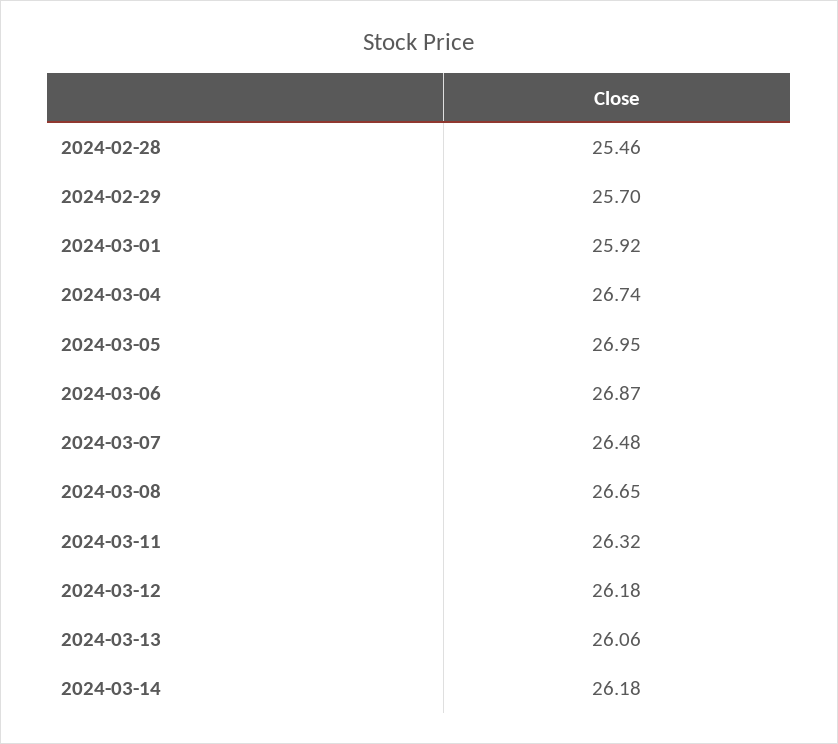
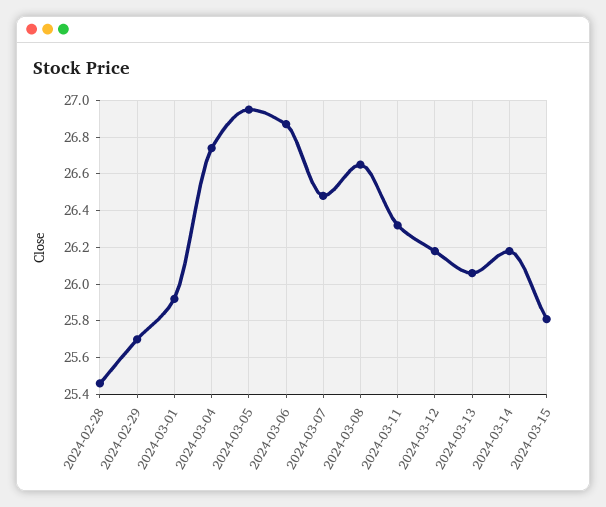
2024-03-15: none -> 25.8

